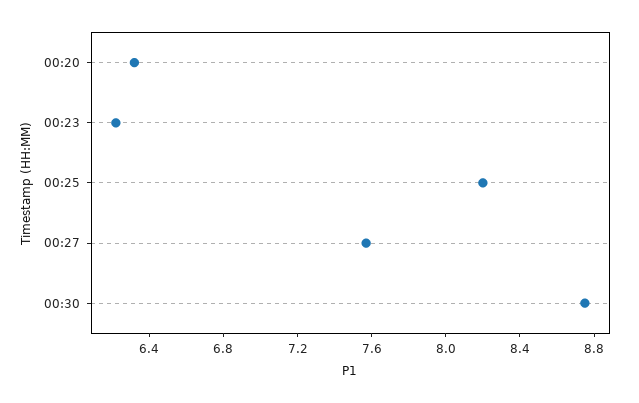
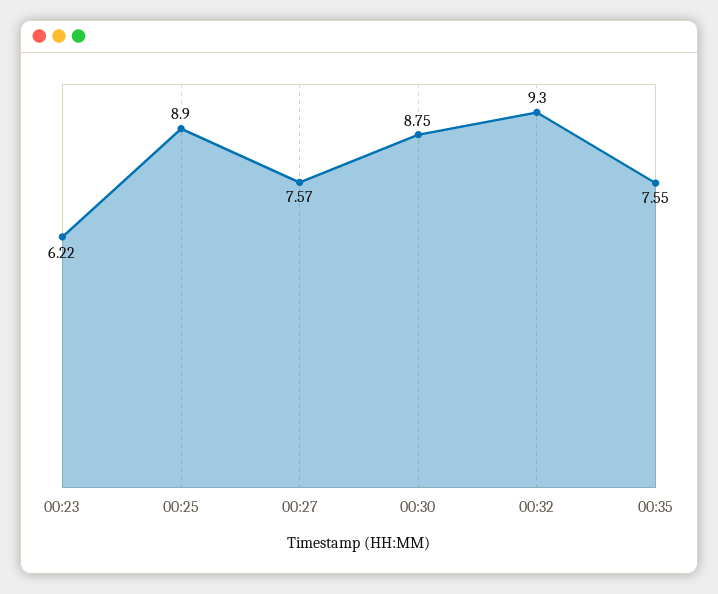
00:20: 6.3 -> none
00:25: 8.2 -> 8.9
00:32: none -> 9.3
00:35: none -> 7.55

